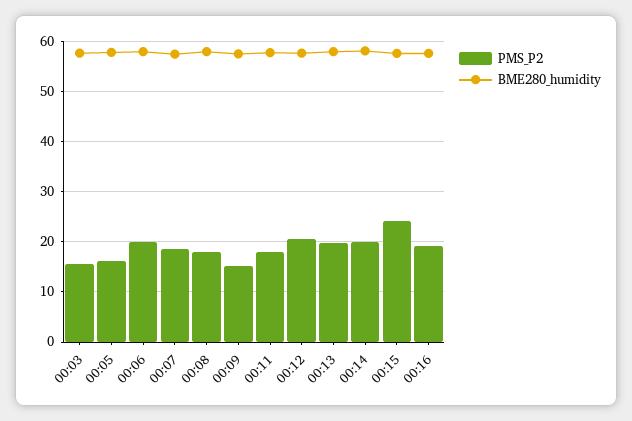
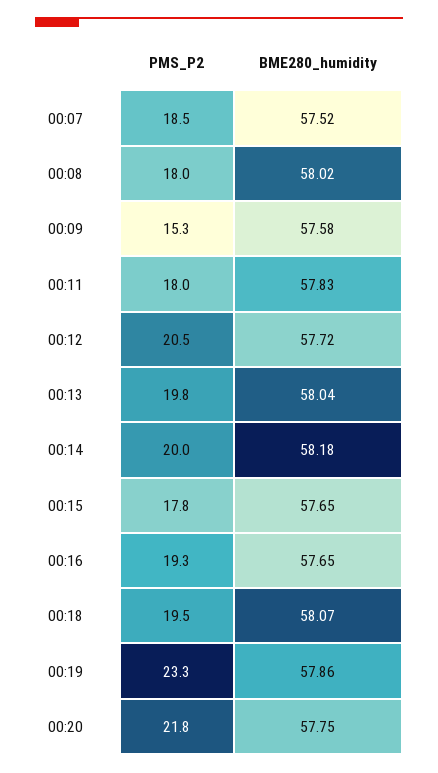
PMS_P2, 00:03: 16 -> none
BME280_humidity, 00:03: 58 -> none
PMS_P2, 00:05: 16 -> none
BME280_humidity, 00:05: 58 -> none
PMS_P2, 00:06: 20 -> none
BME280_humidity, 00:06: 58 -> none
PMS_P2, 00:15: 24 -> 17.8
PMS_P2, 00:18: none -> 19.5
BME280_humidity, 00:18: none -> 58.07
PMS_P2, 00:19: none -> 23.3
BME280_humidity, 00:19: none -> 57.86
PMS_P2, 00:20: none -> 21.8
BME280_humidity, 00:20: none -> 57.75

